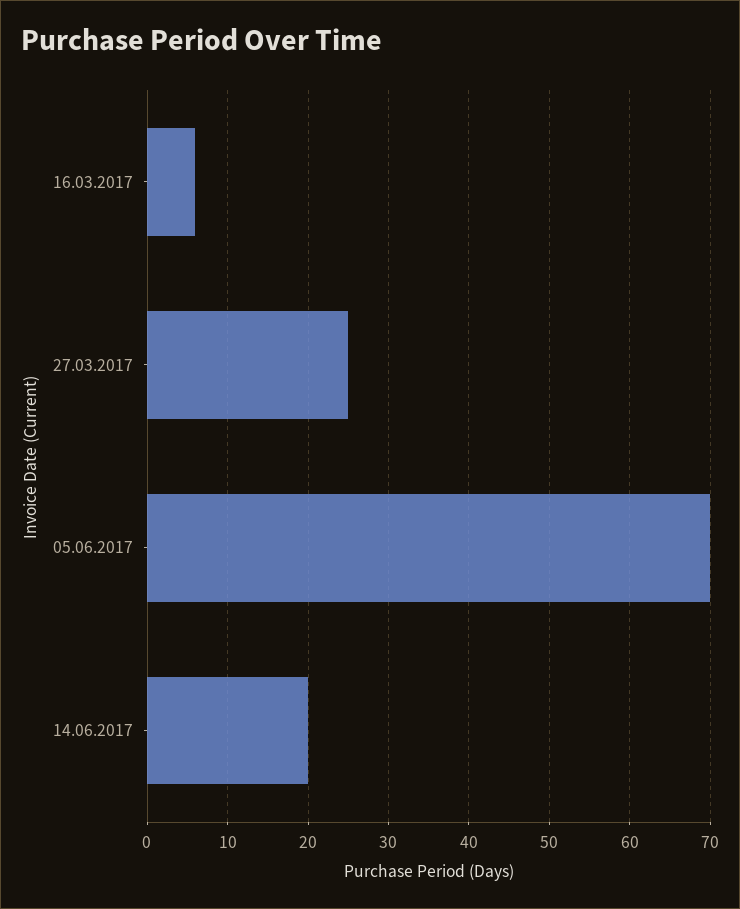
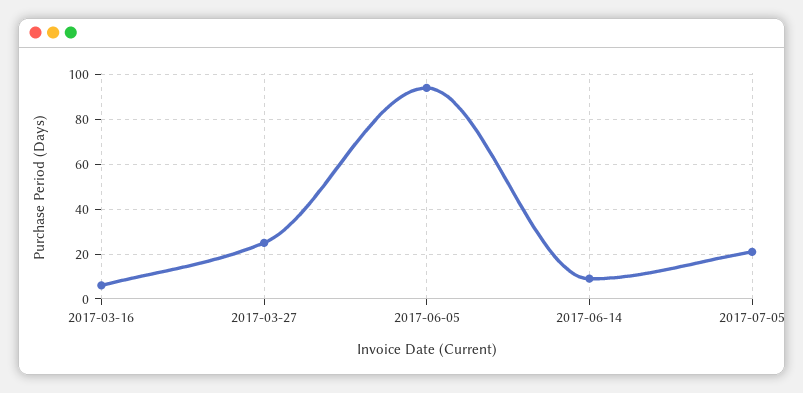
05.06.2017: 70 -> 95
14.06.2017: 20 -> 10
2017-07-05: none -> 20

